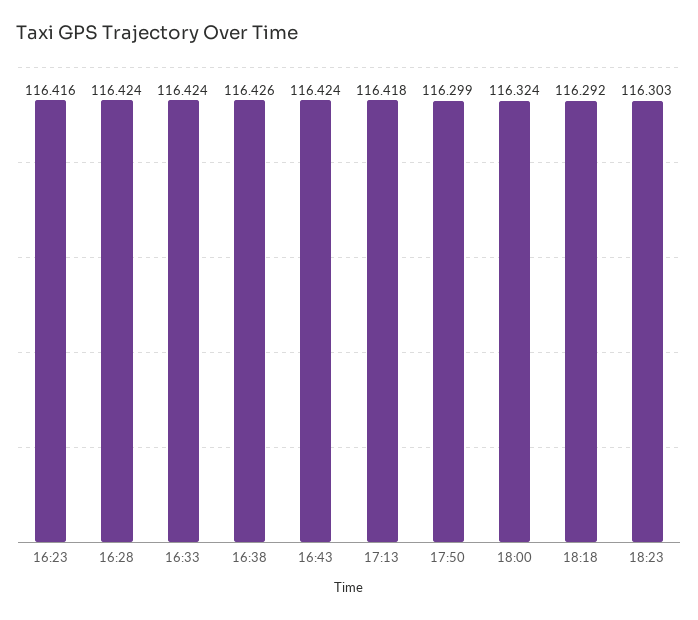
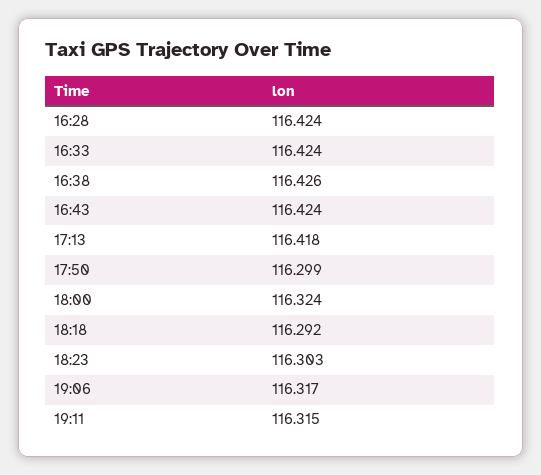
16:23: 116.416 -> none
19:06: none -> 116.317
19:11: none -> 116.315

